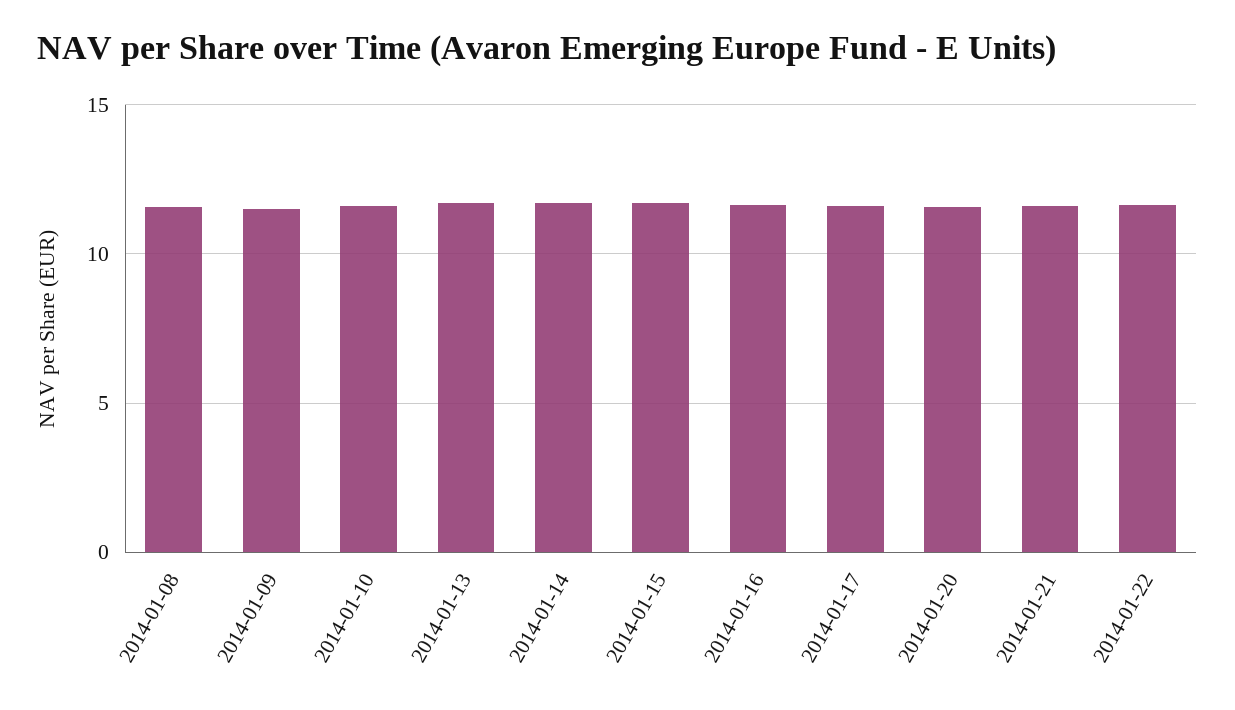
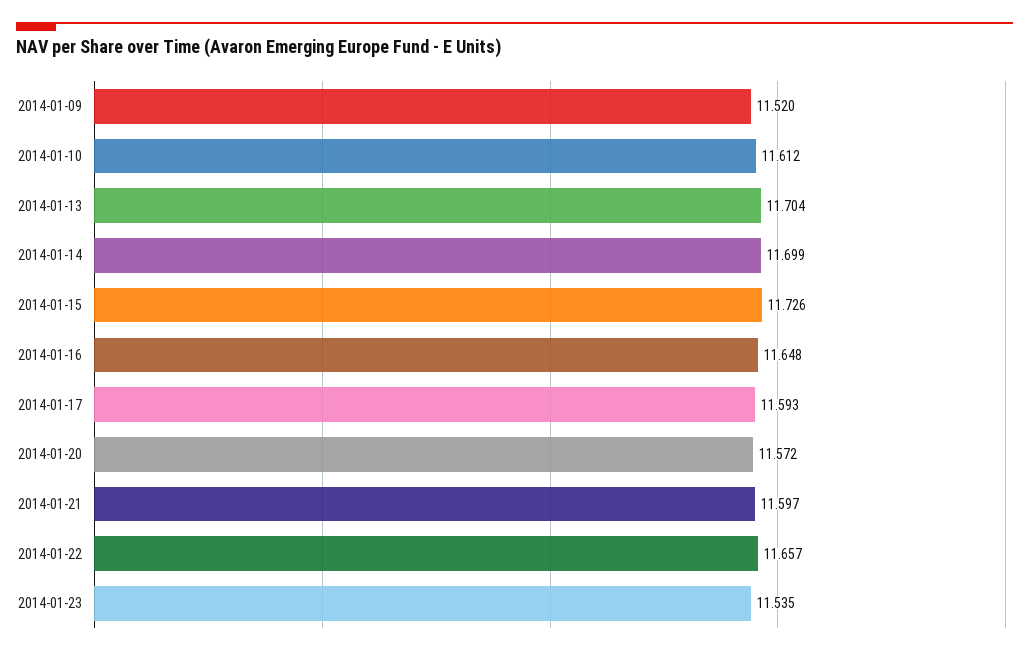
2014-01-08: 11.5 -> none
2014-01-23: none -> 11.535

